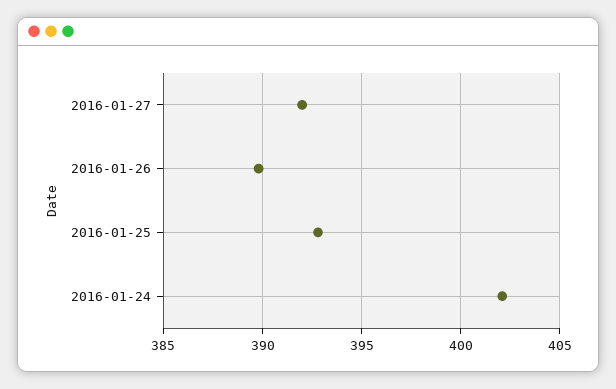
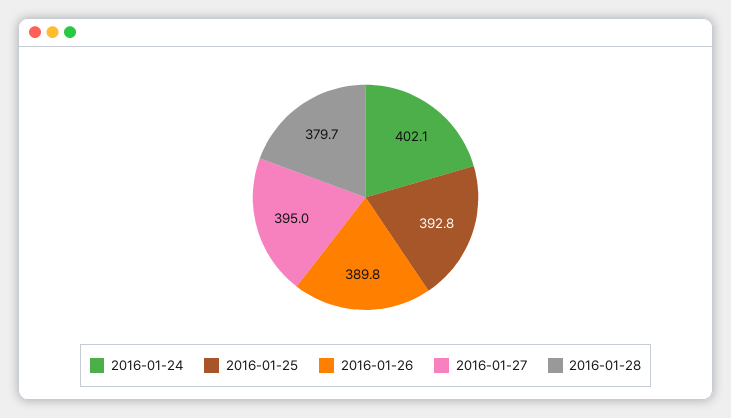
2016-01-27: 392 -> 395
2016-01-28: none -> 379.7

